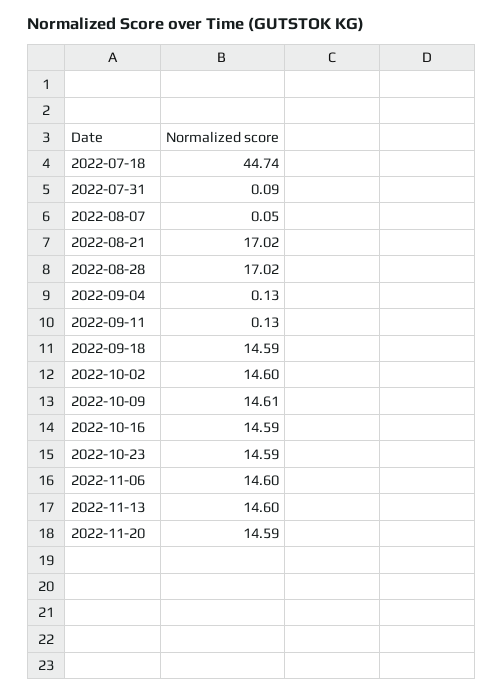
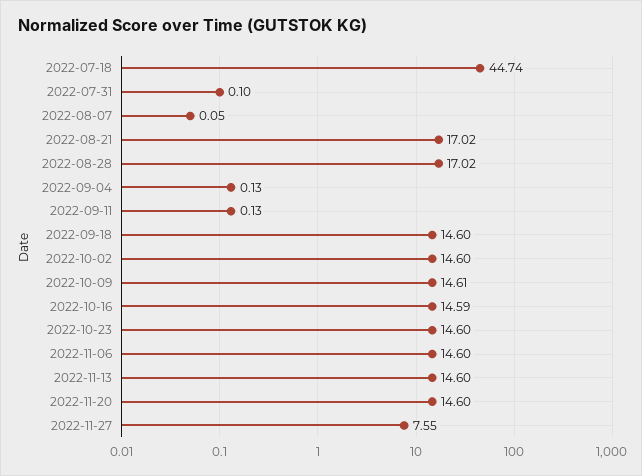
2022-07-31: 0.09 -> 0.1
2022-09-18: 14.59 -> 14.6
2022-10-23: 14.59 -> 14.6
2022-11-20: 14.59 -> 14.6
2022-11-27: none -> 7.55

